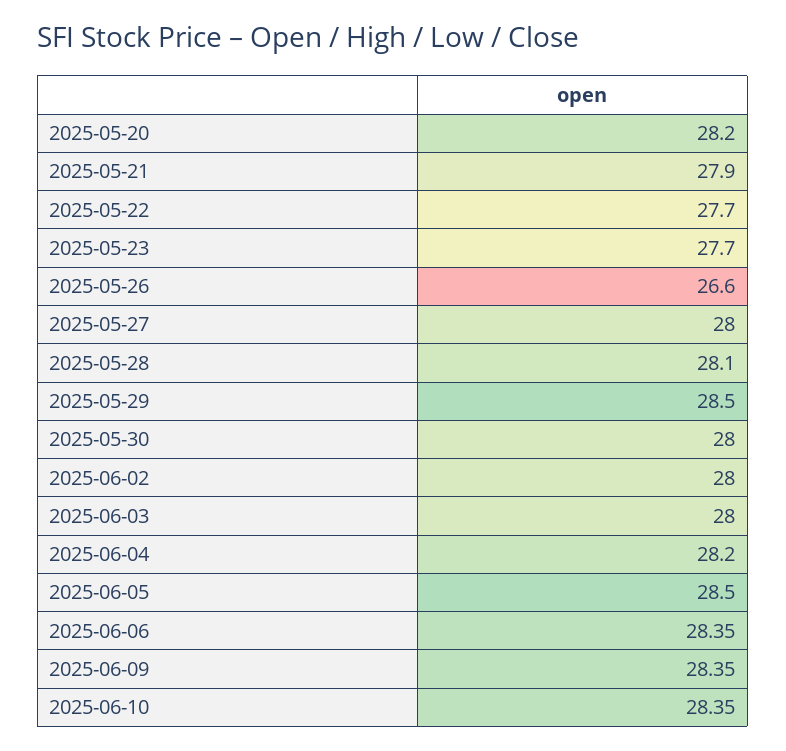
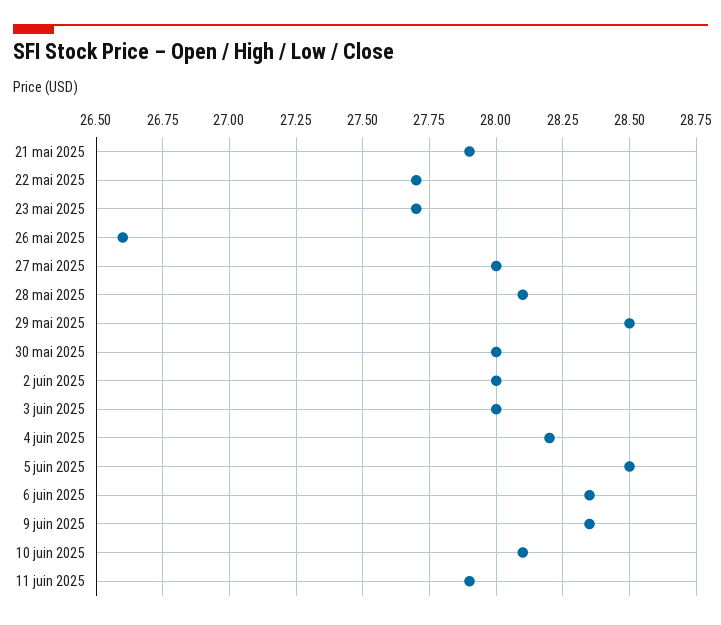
2025-05-20: 28.2 -> none
2025-06-10: 28.35 -> 28.1
11 juin 2025: none -> 27.9

